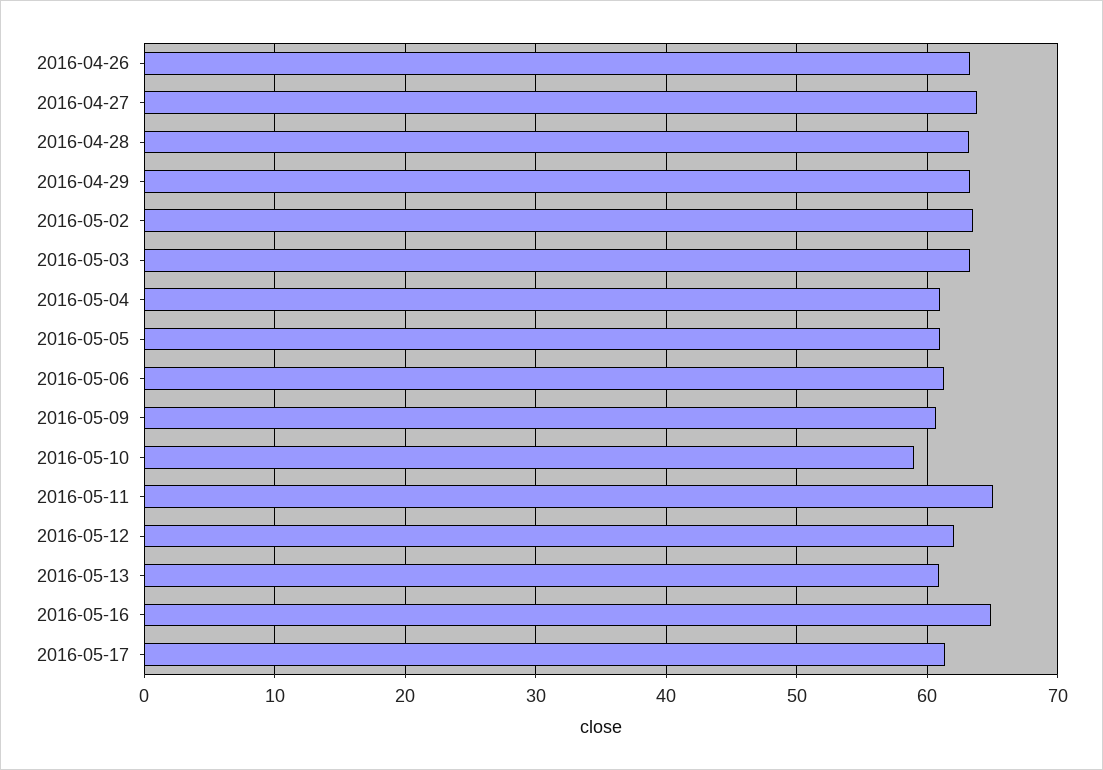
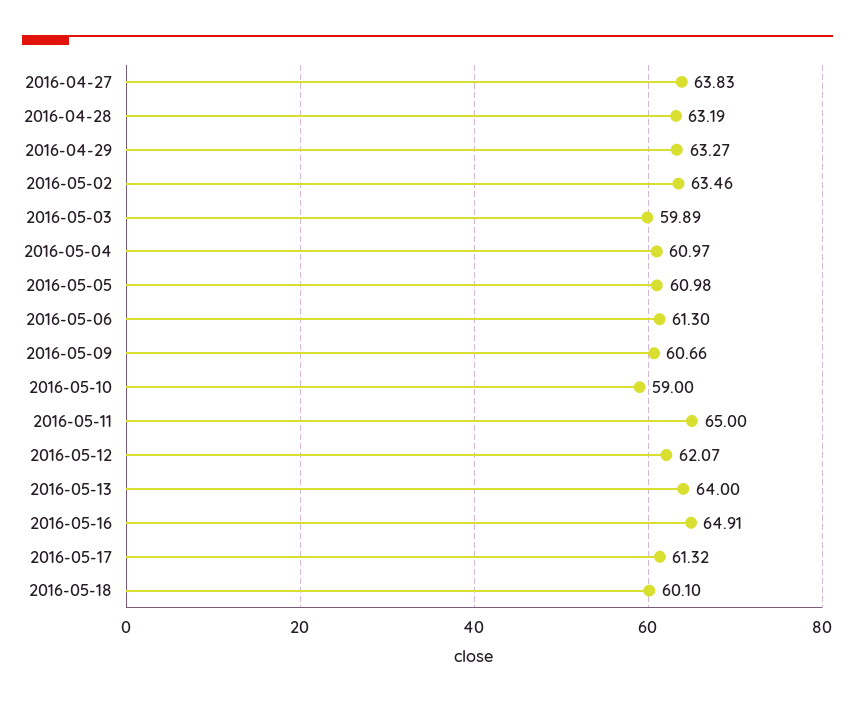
2016-04-26: 63 -> none
2016-05-03: 63 -> 59.89
2016-05-13: 61 -> 64
2016-05-18: none -> 60.1

